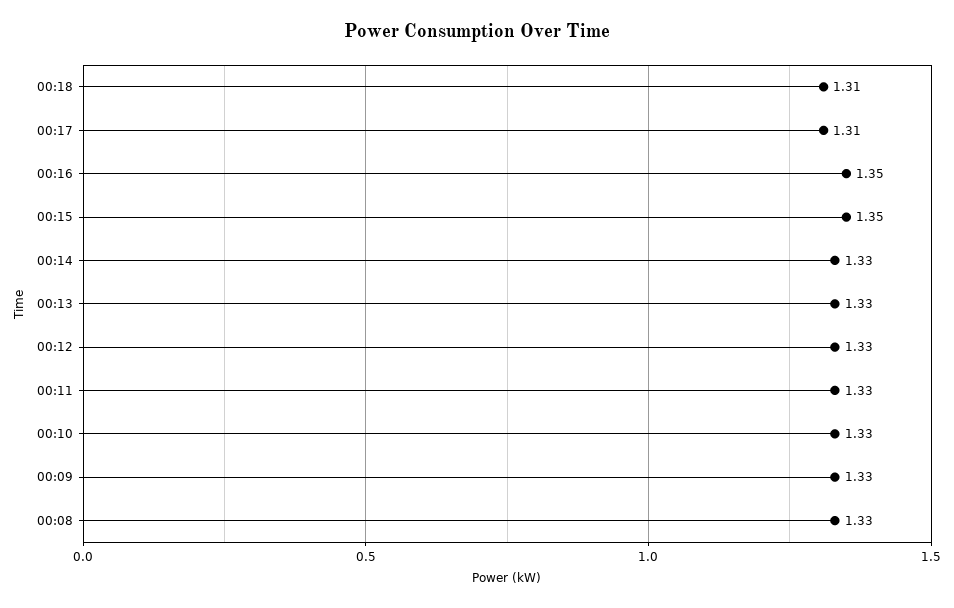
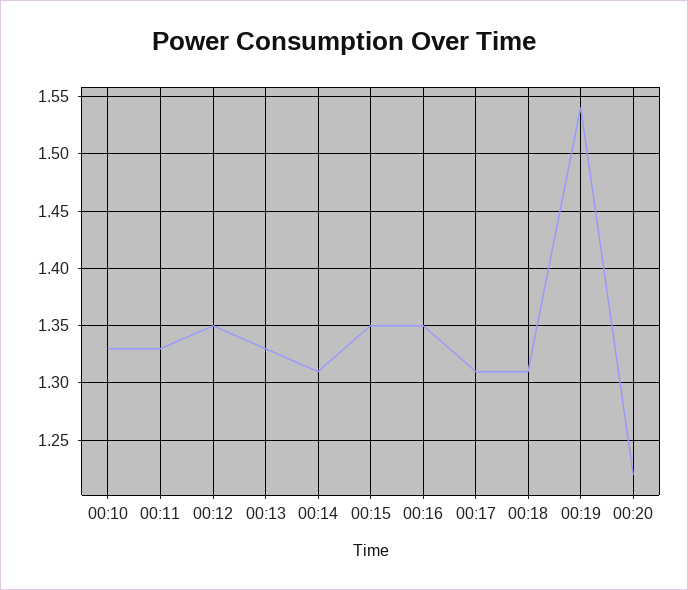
00:14: 1.33 -> 1.31
00:12: 1.33 -> 1.35
00:09: 1.33 -> none
00:08: 1.33 -> none
00:19: none -> 1.54
00:20: none -> 1.22

